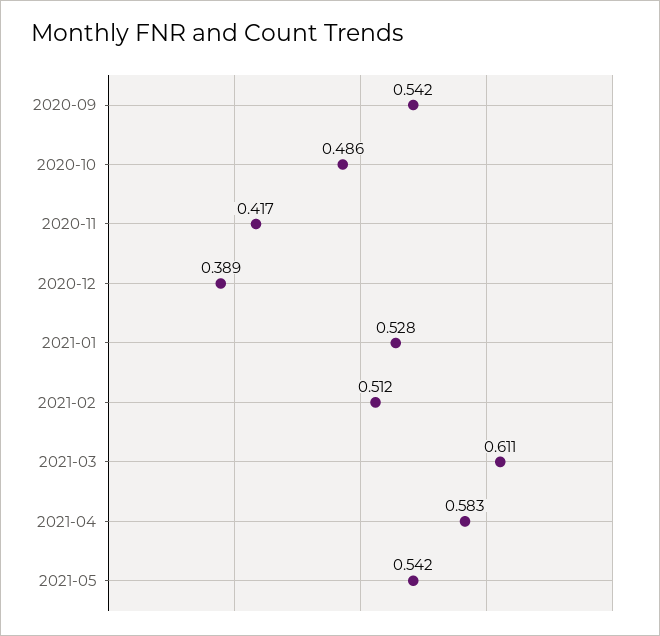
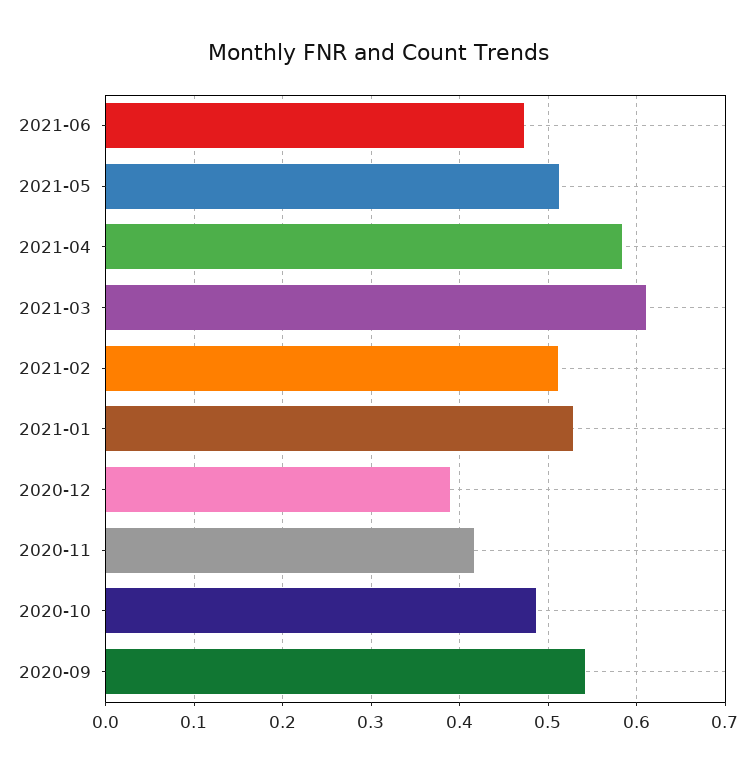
2021-05: 0.542 -> 0.51
2021-06: none -> 0.47

